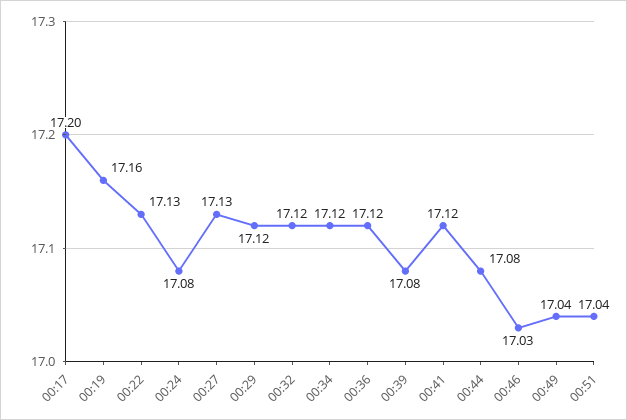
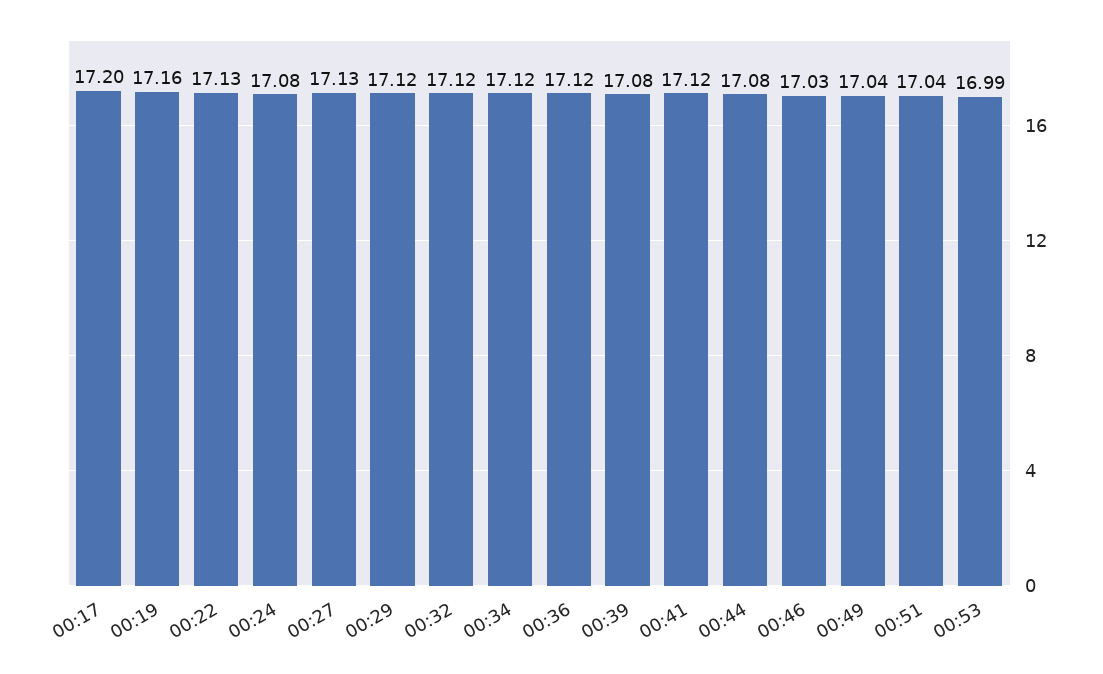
00:53: none -> 16.99

